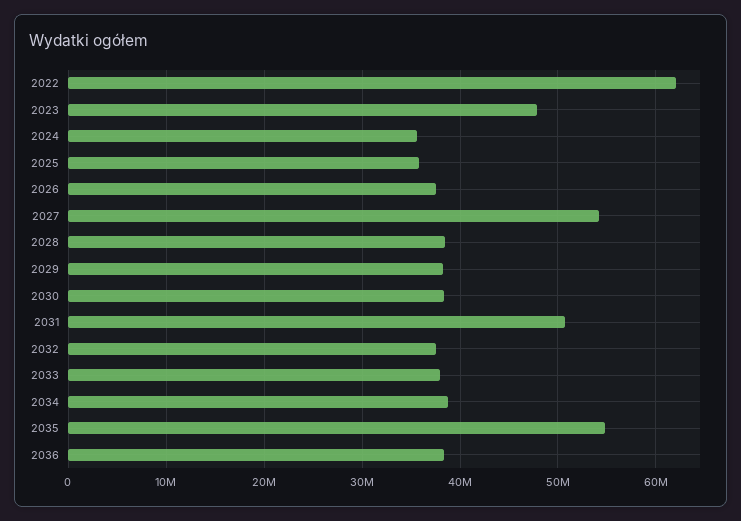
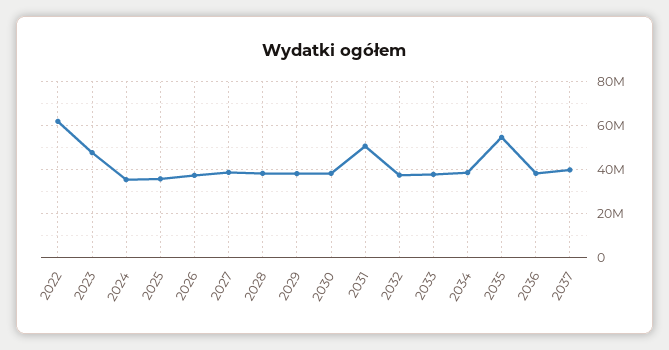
2027: 54000000 -> 40000000
2037: none -> 40000000

